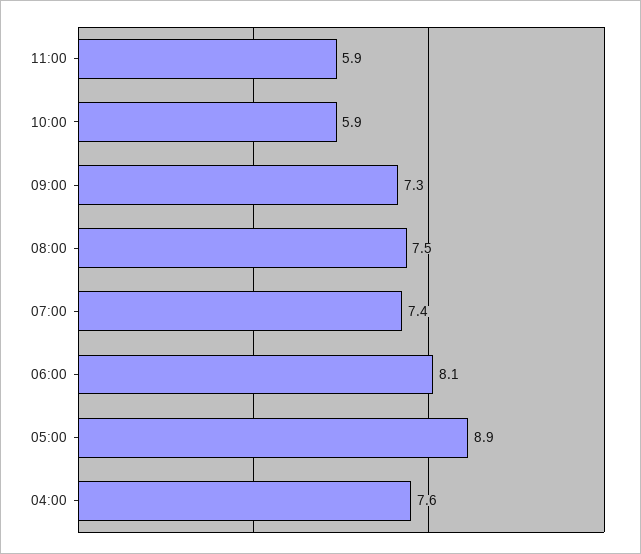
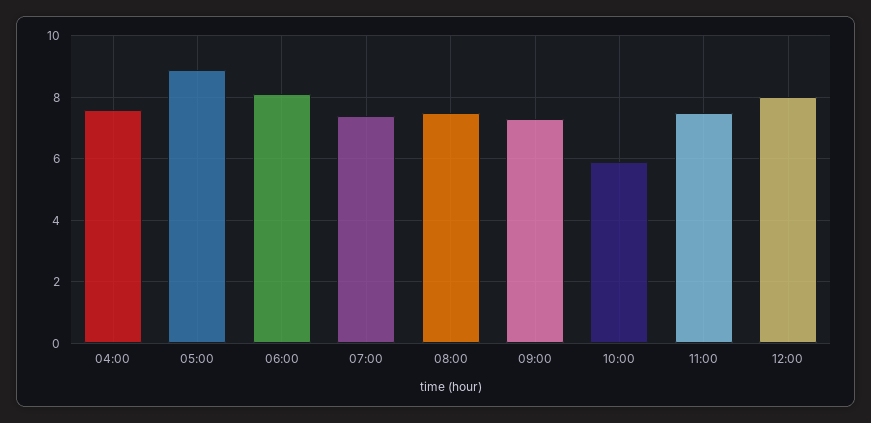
11:00: 5.9 -> 7.5
12:00: none -> 8

